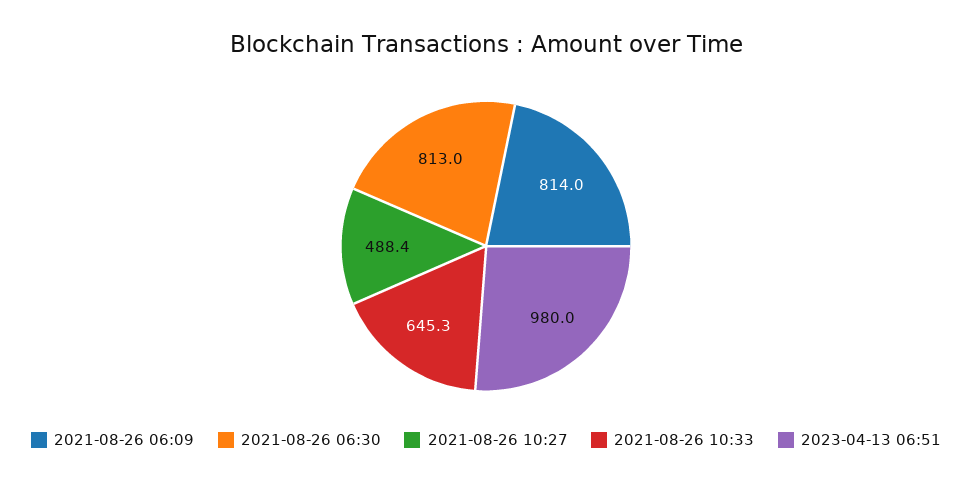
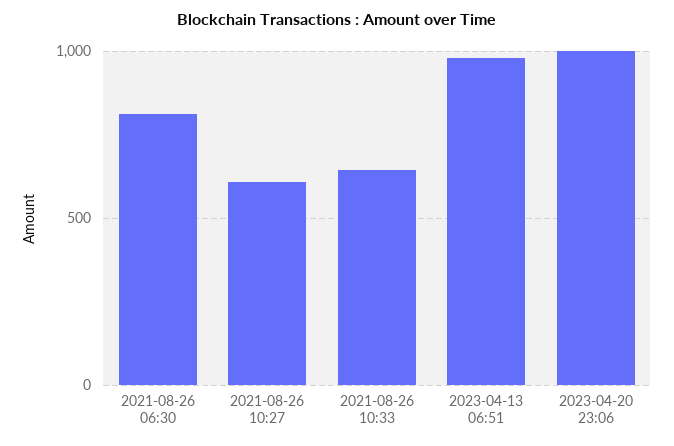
2021-08-26 06:09: 814 -> none
2021-08-26 10:27: 488.4 -> 600
2023-04-20 23:06: none -> 1000

